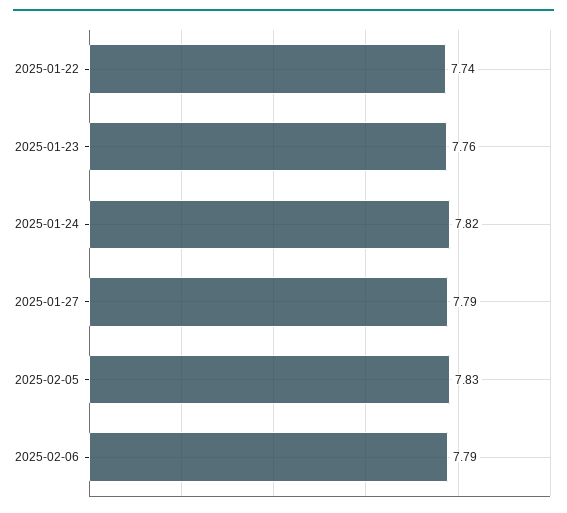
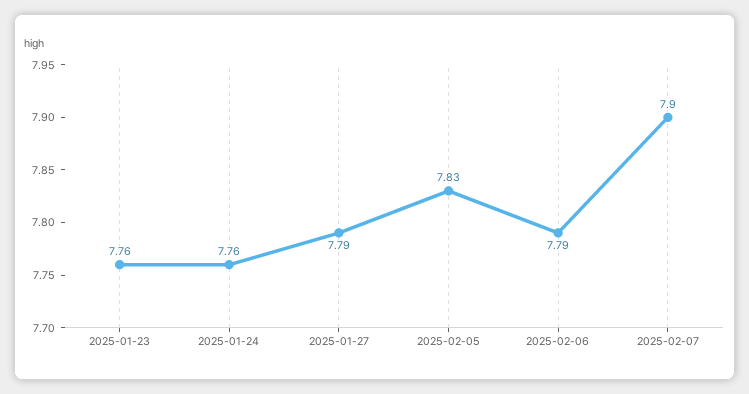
2025-01-22: 7.74 -> none
2025-01-24: 7.82 -> 7.76
2025-02-07: none -> 7.9

